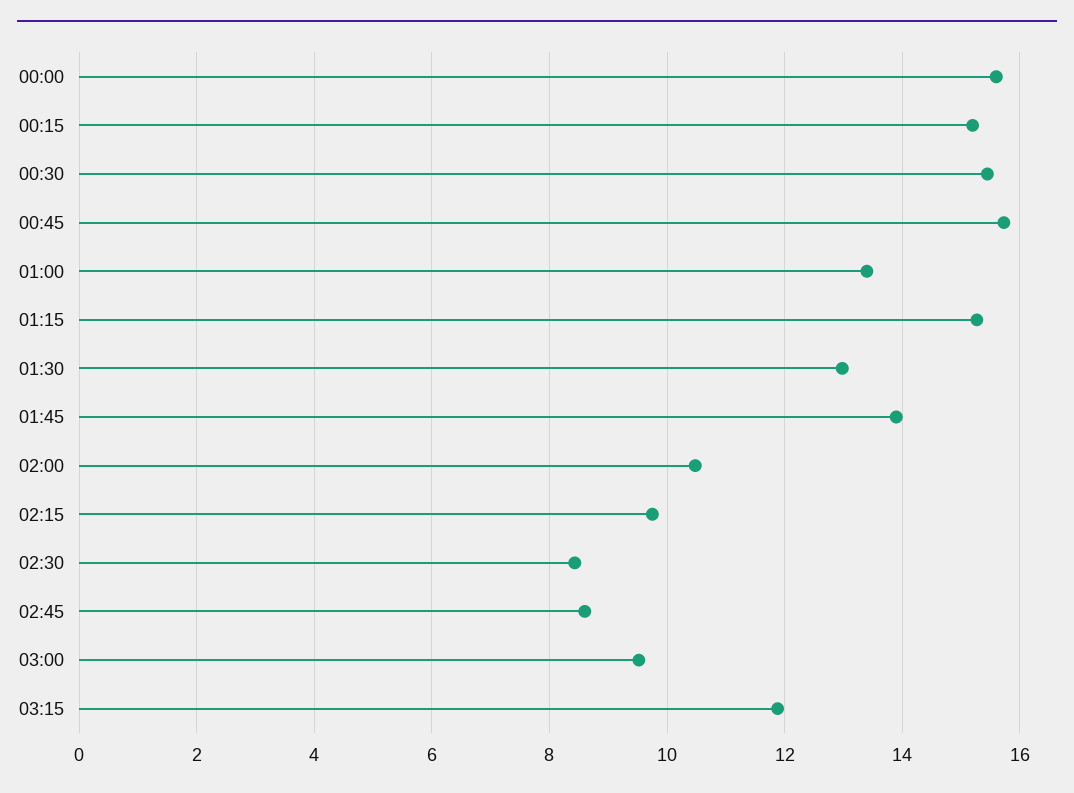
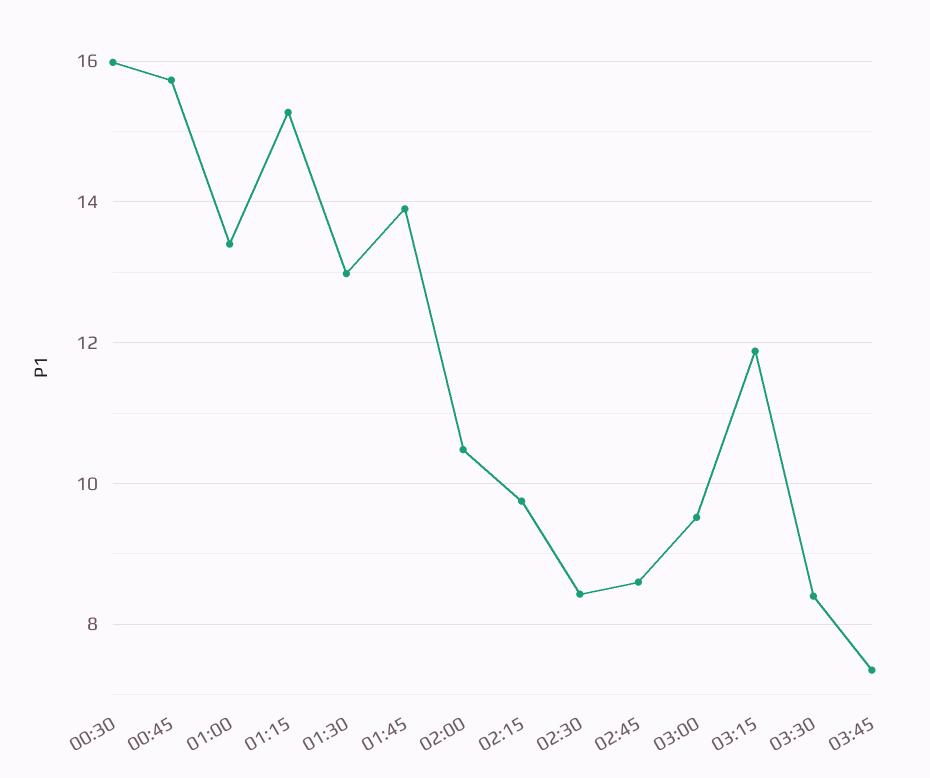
00:00: 15.6 -> none
00:15: 15.2 -> none
00:30: 15.4 -> 16
03:30: none -> 8.4
03:45: none -> 7.4

